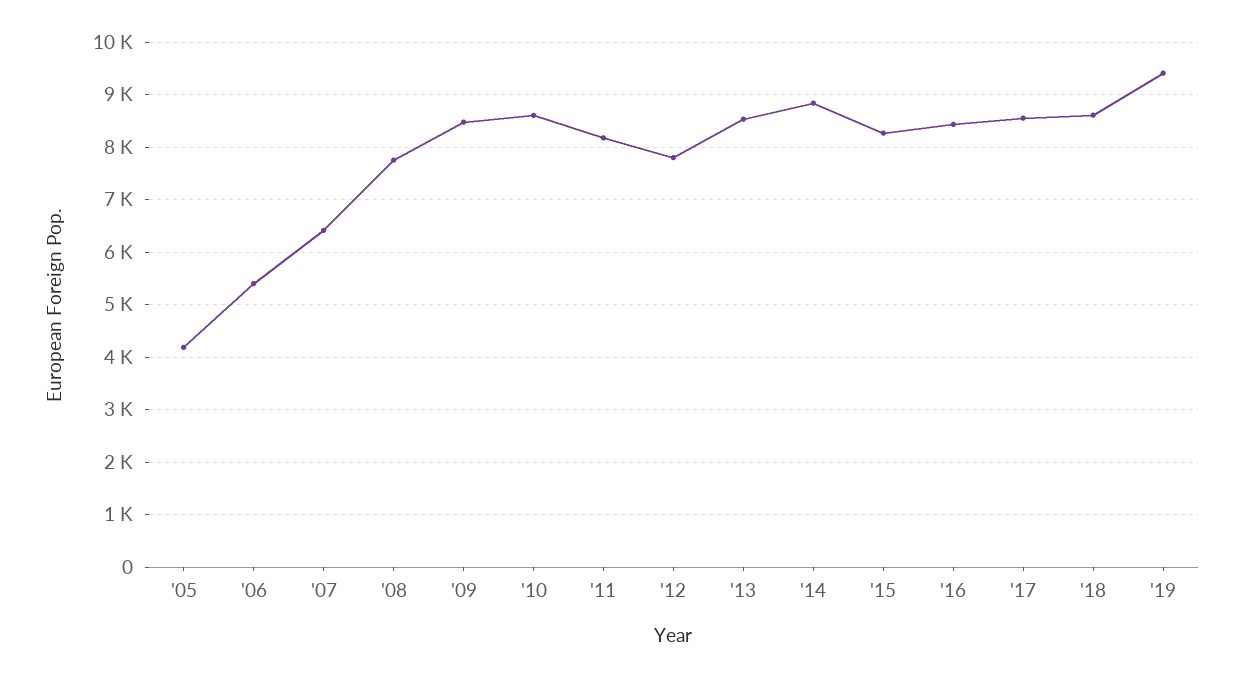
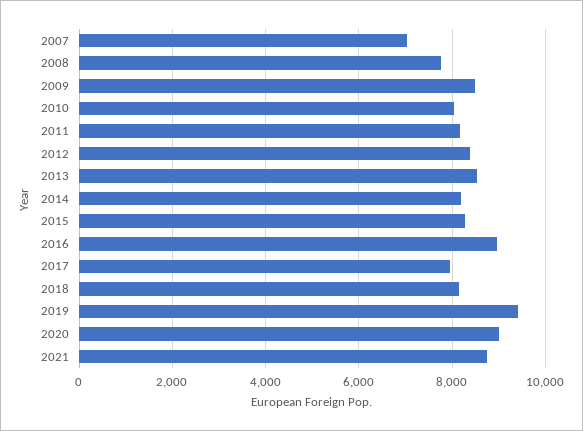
'05: 4200 -> none
'06: 5400 -> none
'07: 6400 -> 7000
'10: 8600 -> 8000
'12: 7800 -> 8400
'14: 8800 -> 8200
'16: 8400 -> 9000
'17: 8600 -> 8000
'18: 8600 -> 8200
2020: none -> 9000
2021: none -> 8800

